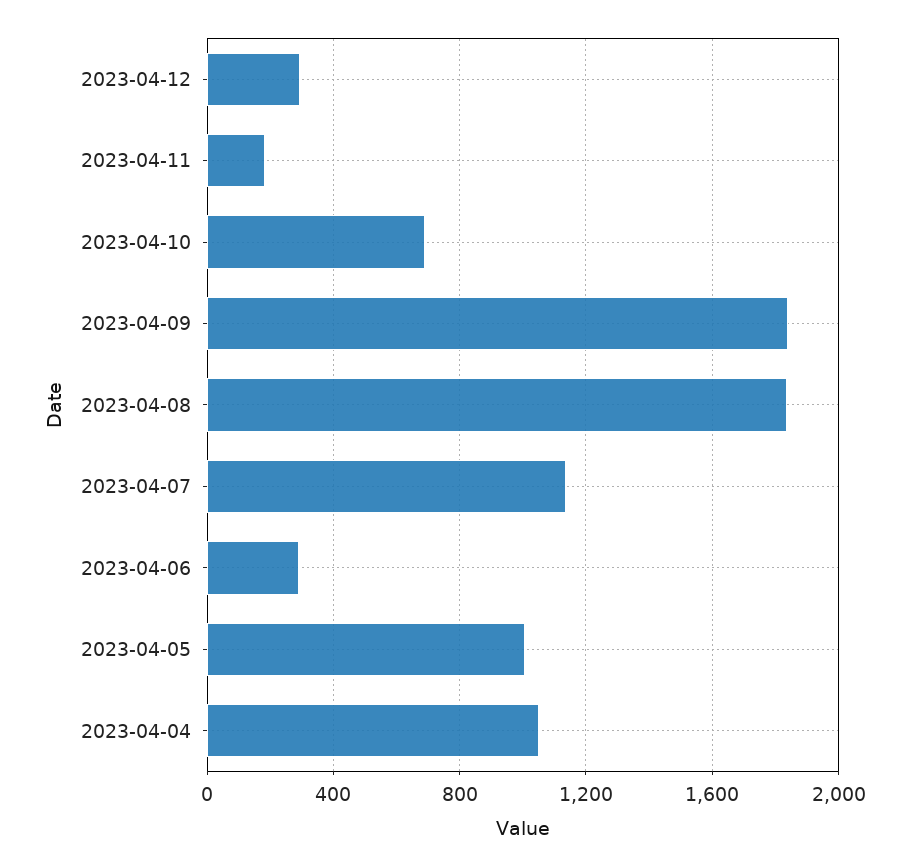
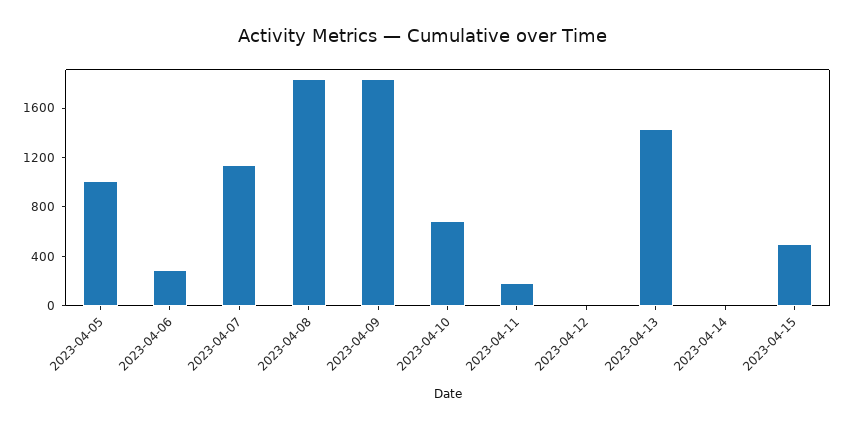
2023-04-12: 300 -> 0
2023-04-04: 1050 -> none
2023-04-13: none -> 1400
2023-04-14: none -> 0
2023-04-15: none -> 500

